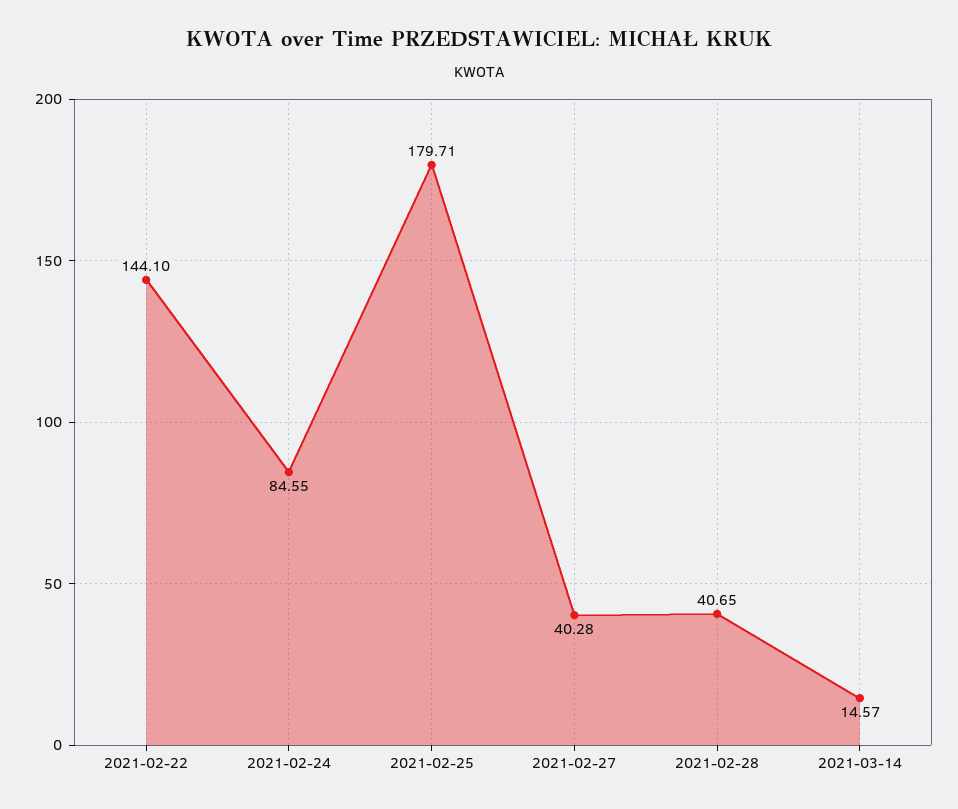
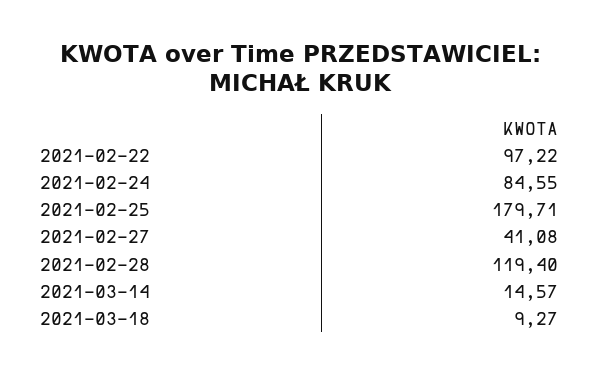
2021-02-22: 144.1 -> 97.22
2021-02-27: 40.28 -> 41.08
2021-02-28: 40.65 -> 119.4
2021-03-18: none -> 9.27

